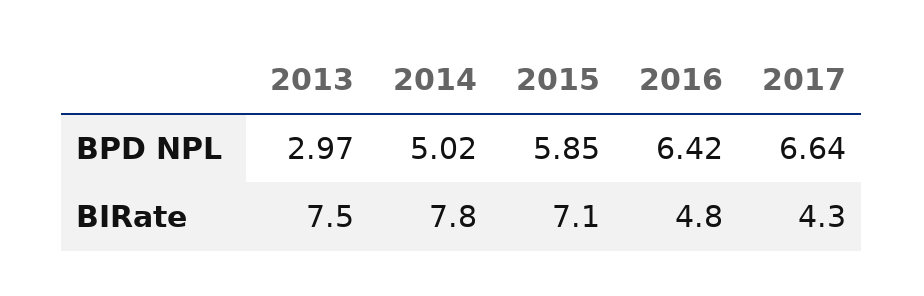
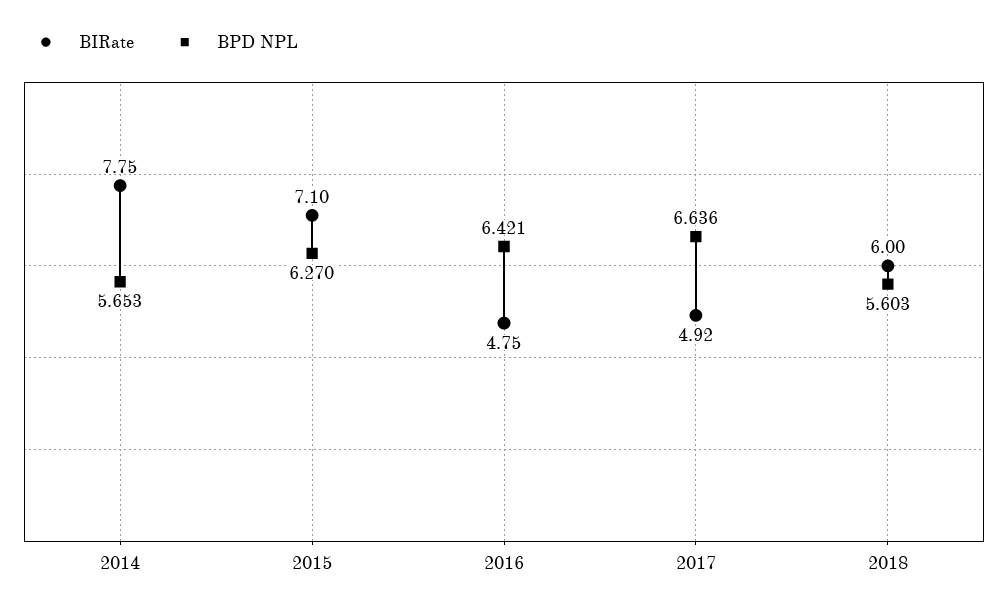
BPD NPL, 2013: 2.97 -> none
BPD NPL, 2014: 5.02 -> 5.653
BPD NPL, 2015: 5.85 -> 6.27
BIRate, 2013: 7.5 -> none
BIRate, 2017: 4.3 -> 4.92
BIRate, 2018: none -> 6
BPD NPL, 2018: none -> 5.603

